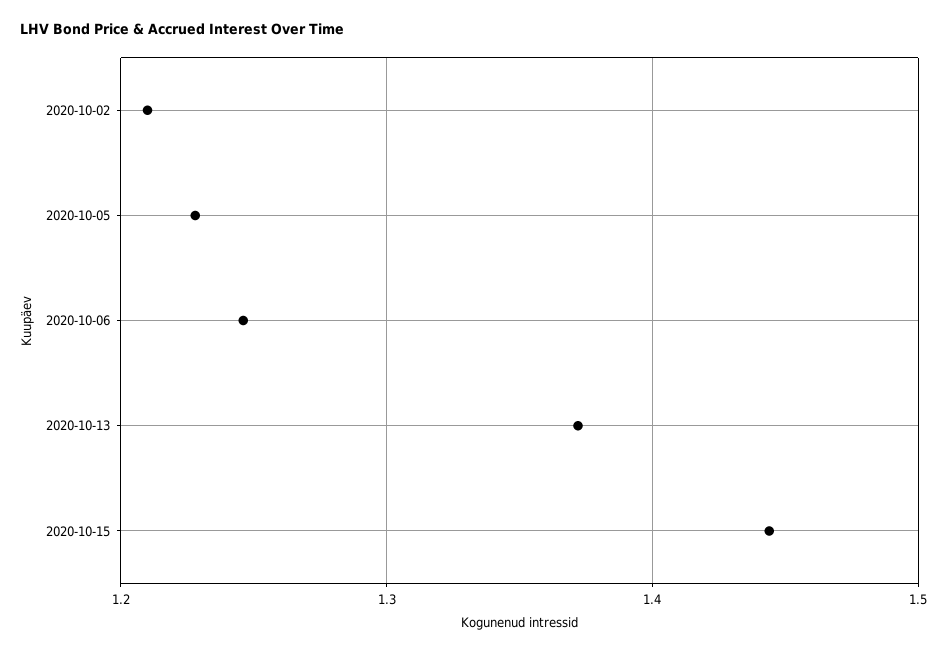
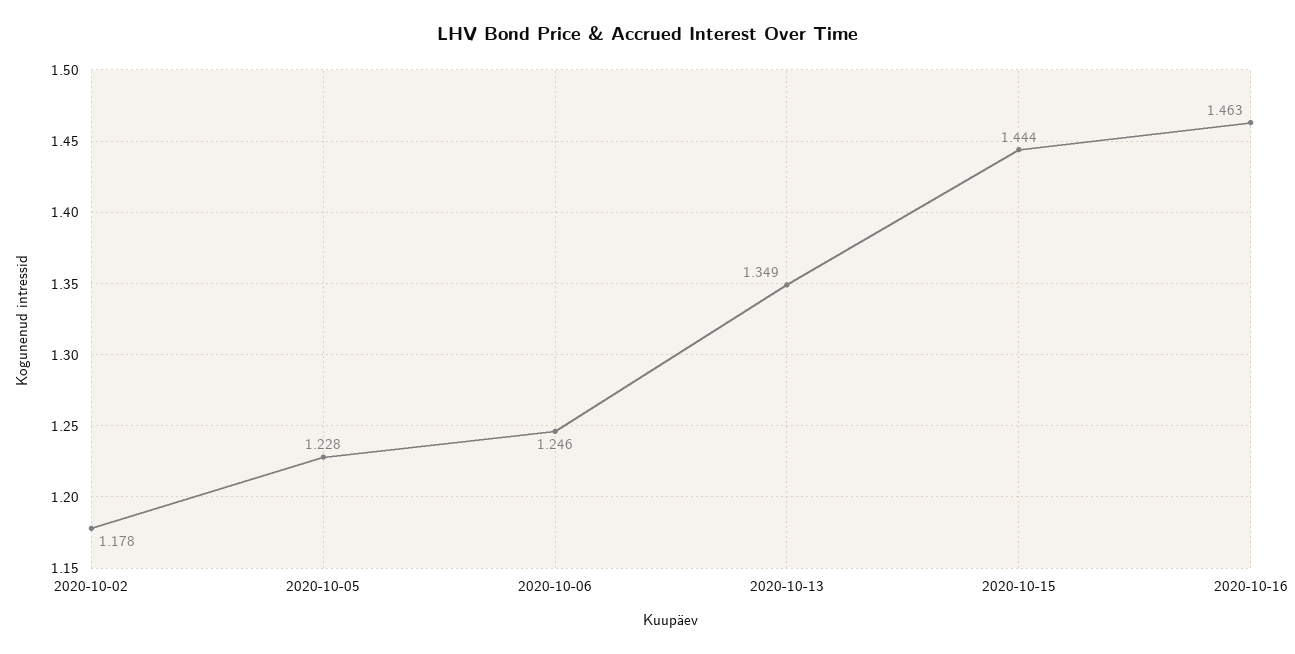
2020-10-02: 1.21 -> 1.178
2020-10-13: 1.37 -> 1.349
2020-10-16: none -> 1.463

